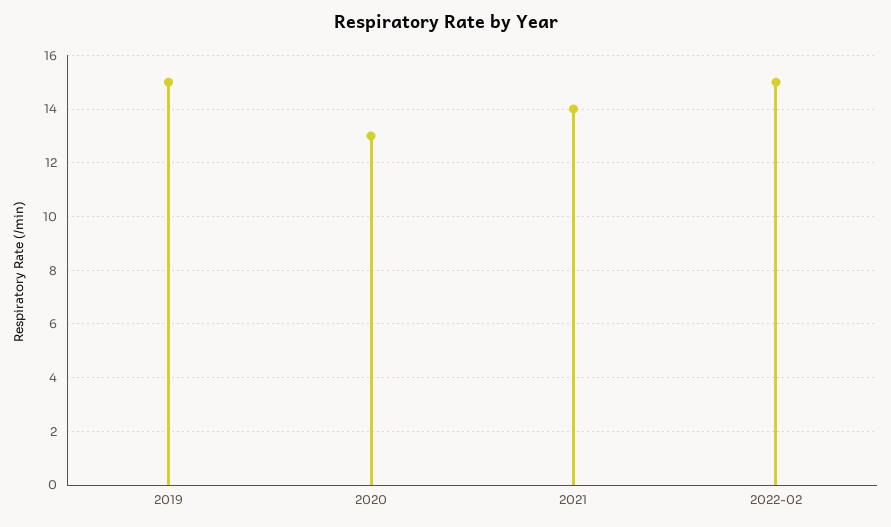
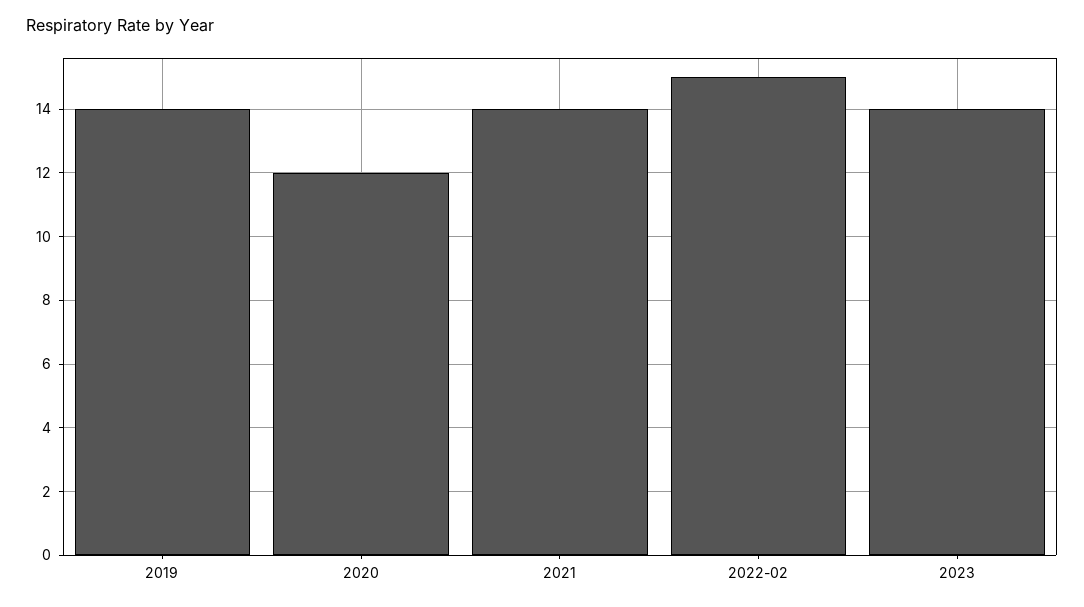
2019: 15 -> 14
2020: 13 -> 12
2023: none -> 14

